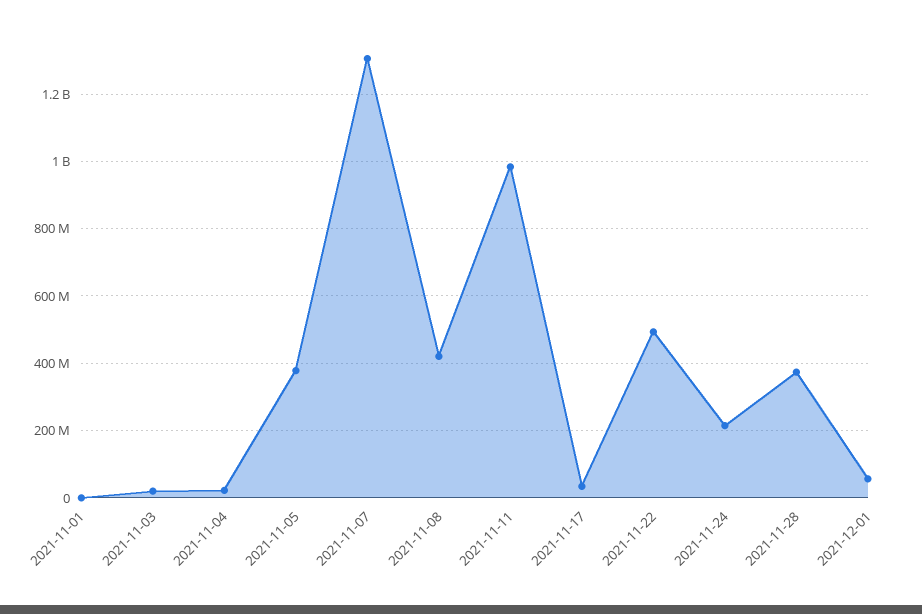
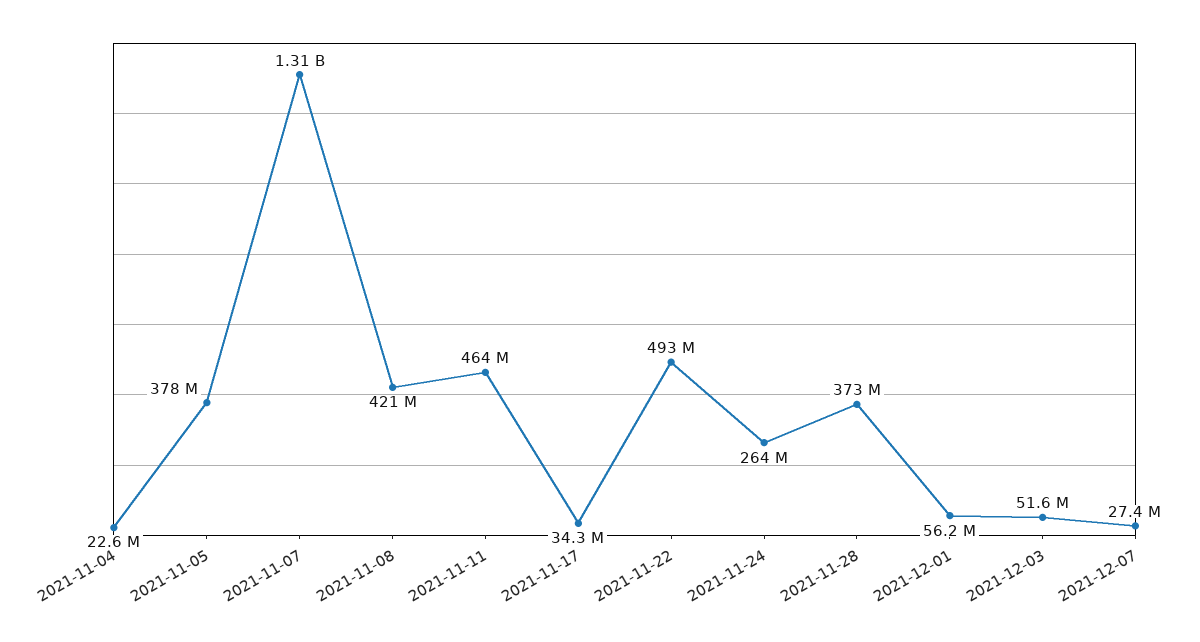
2021-11-01: 0 -> none
2021-11-03: 20000000 -> none
2021-11-11: 980000000 -> 464000000
2021-11-24: 220000000 -> 264000000
2021-12-03: none -> 51600000
2021-12-07: none -> 27400000

